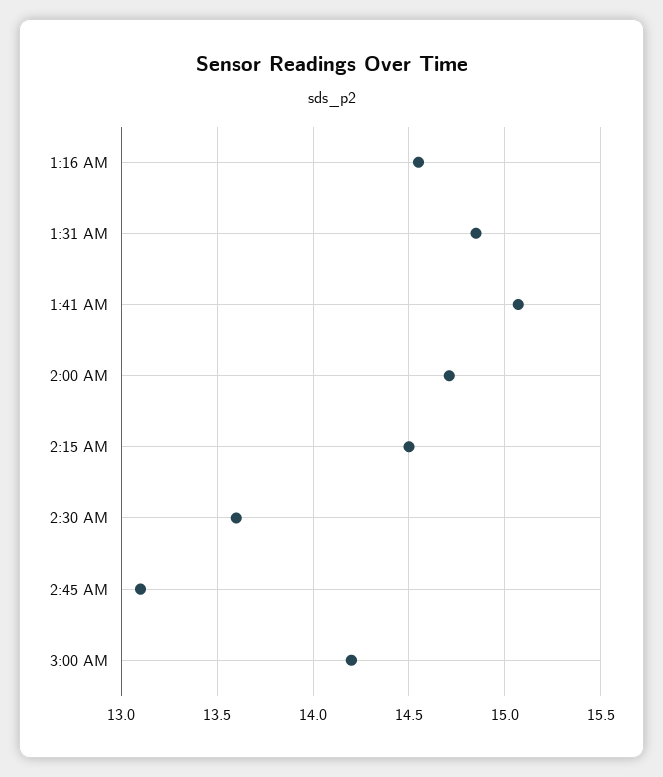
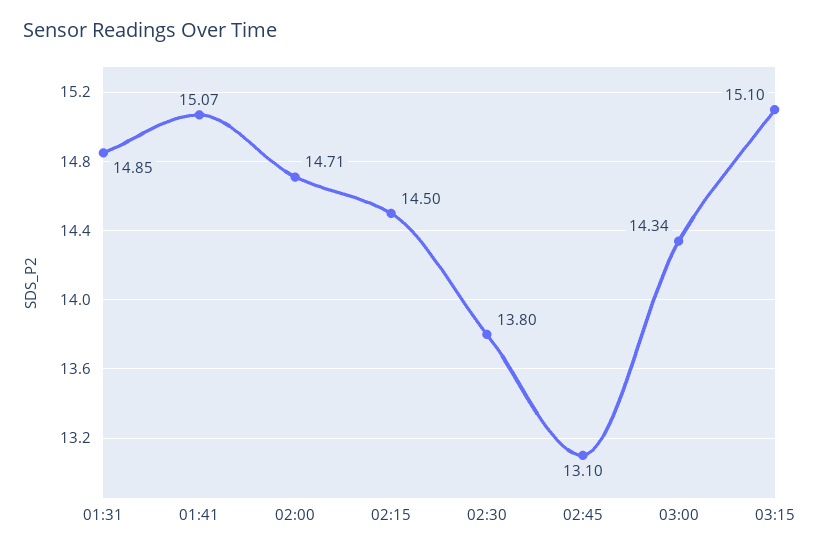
1:16 AM: 14.55 -> none
2:30 AM: 13.6 -> 13.8
3:00 AM: 14.2 -> 14.34
03:15: none -> 15.1

